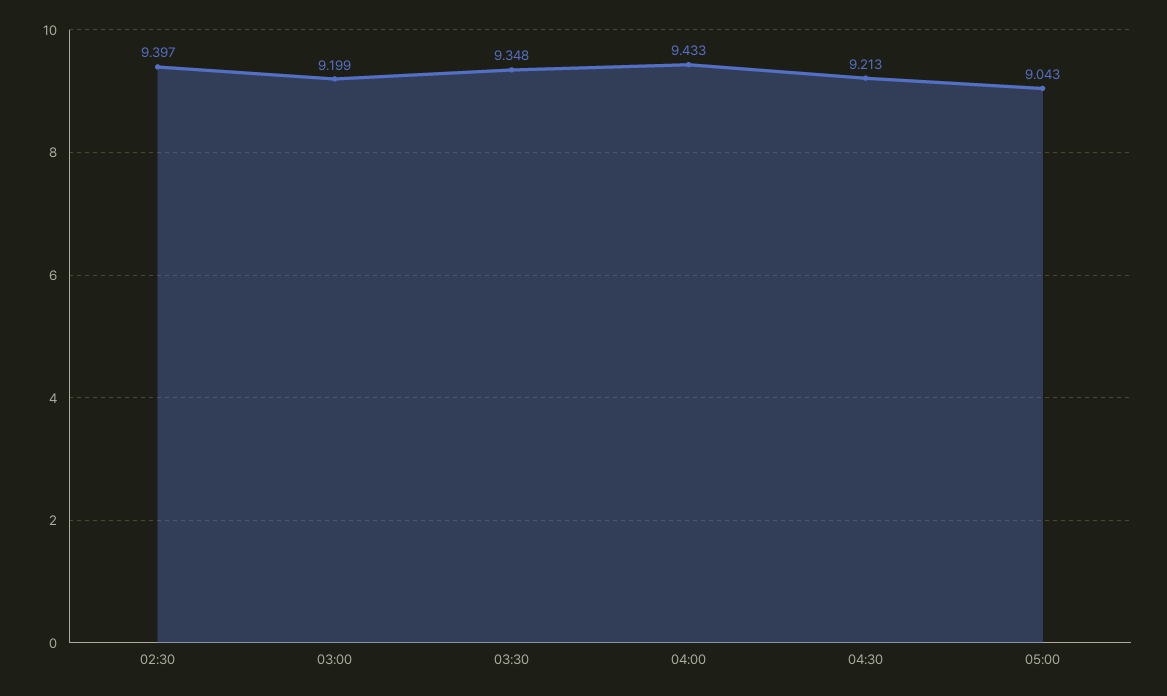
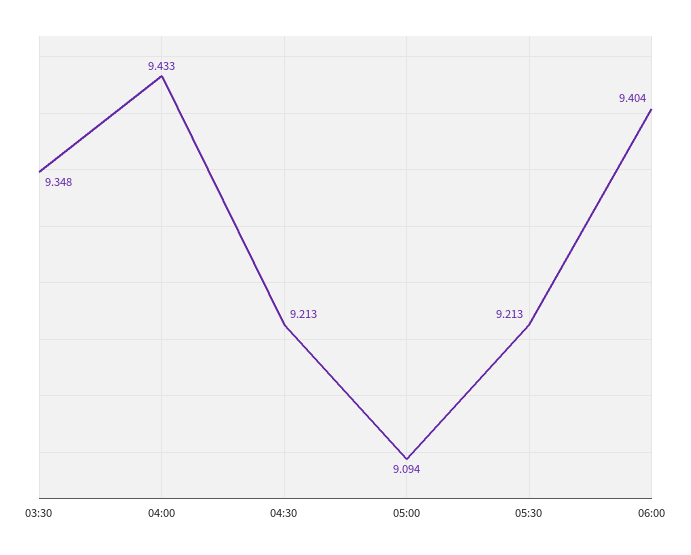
02:30: 9.397 -> none
03:00: 9.199 -> none
05:00: 9.043 -> 9.094
05:30: none -> 9.213
06:00: none -> 9.404

